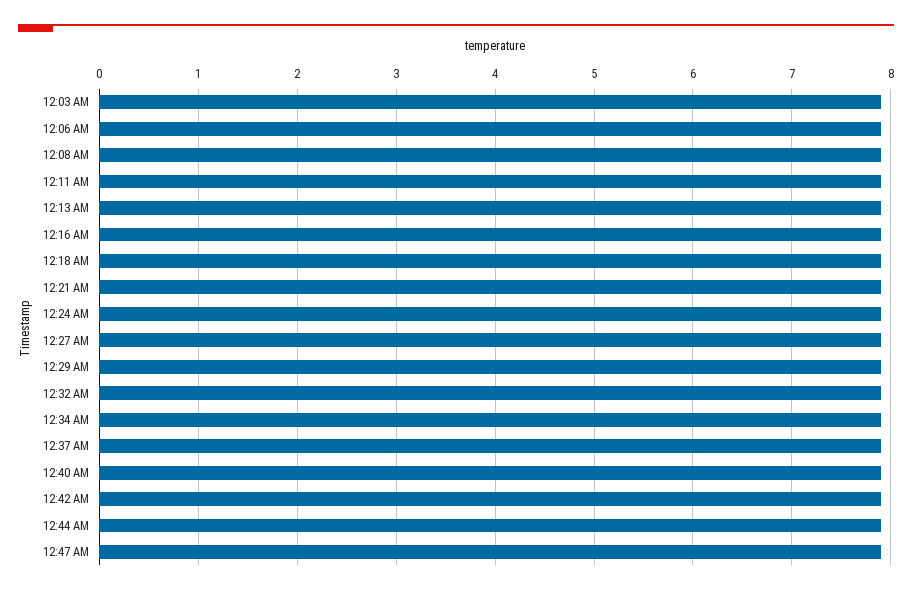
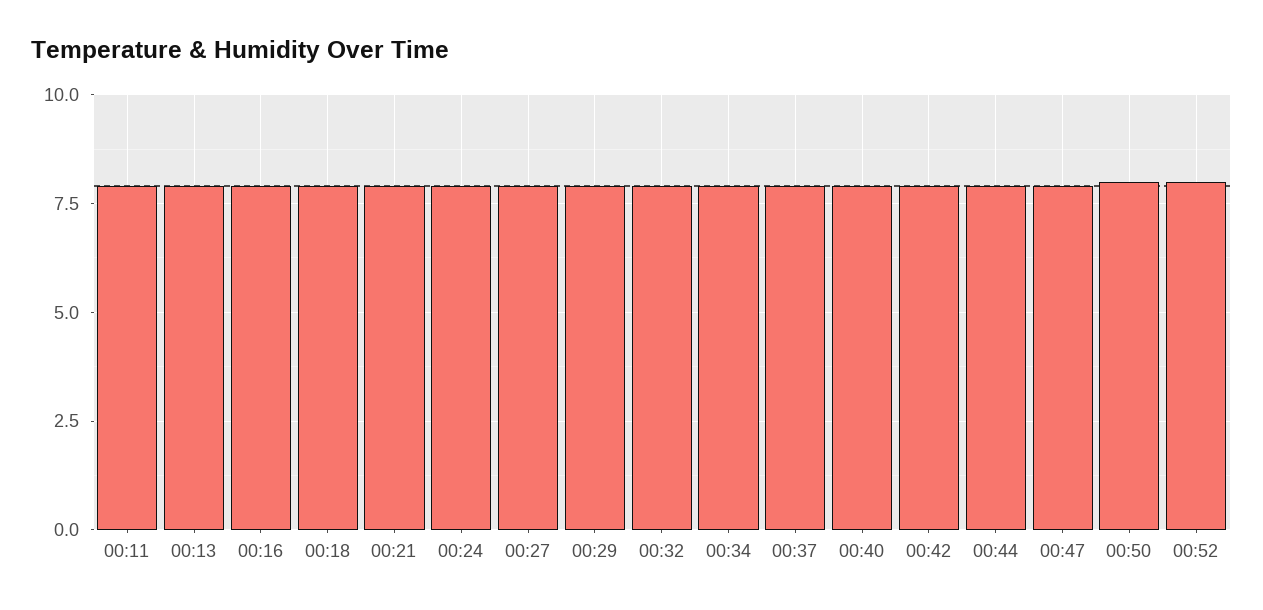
12:03 AM: 7.9 -> none
12:06 AM: 7.9 -> none
12:08 AM: 7.9 -> none
00:50: none -> 8
00:52: none -> 8

